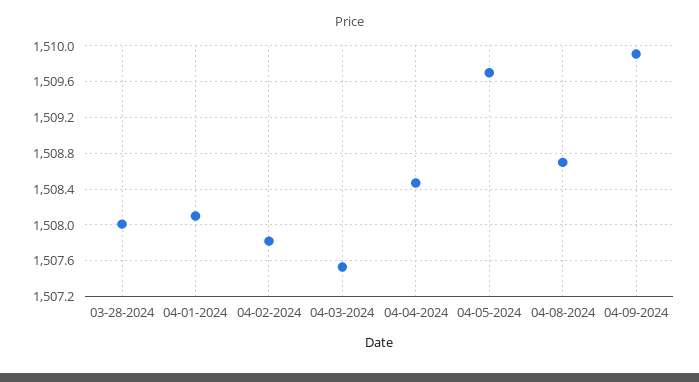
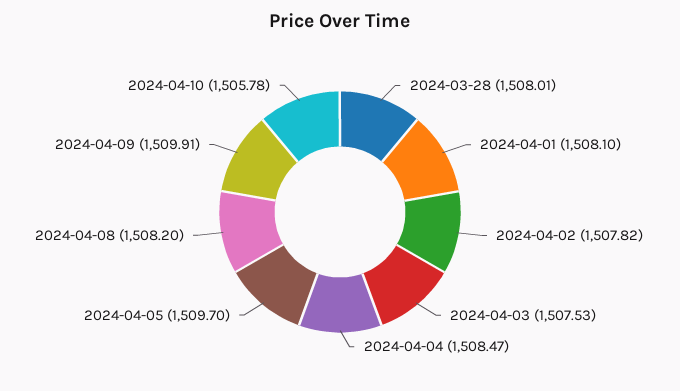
04-08-2024: 1508.7 -> 1508.2
2024-04-10: none -> 1505.78

